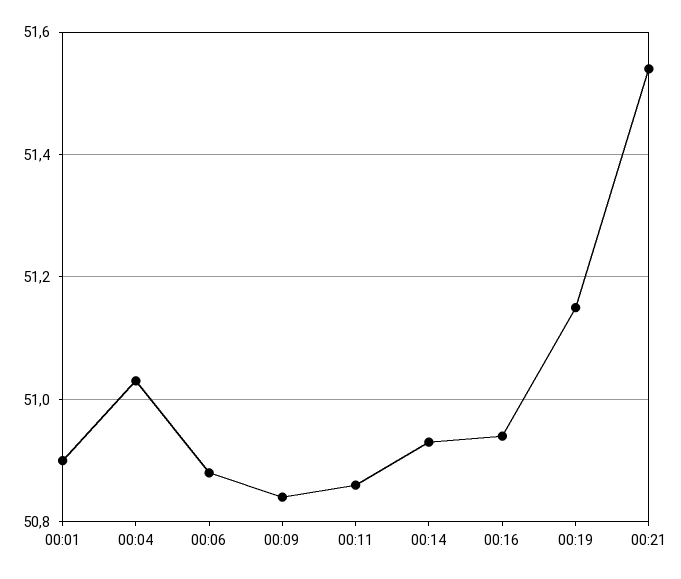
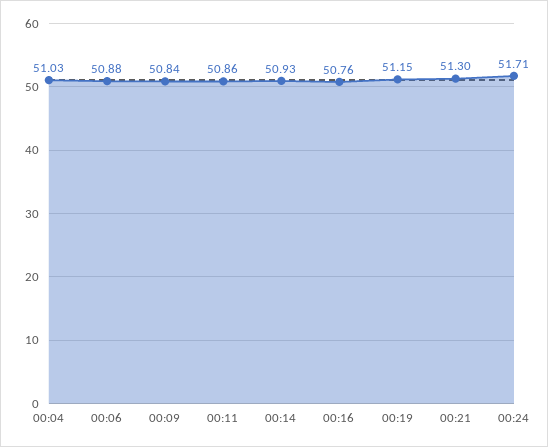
00:01: 50.9 -> none
00:16: 50.95 -> 50.76
00:21: 51.55 -> 51.3
00:24: none -> 51.71

